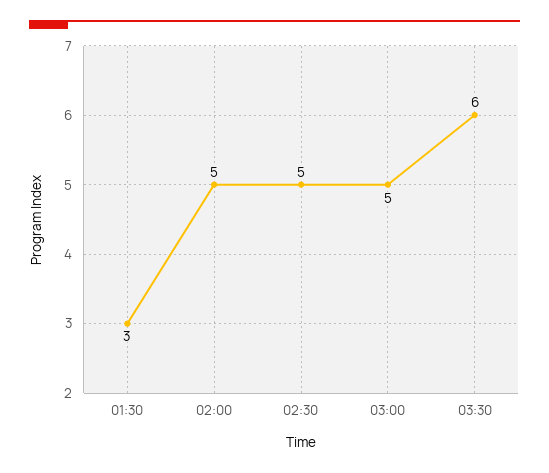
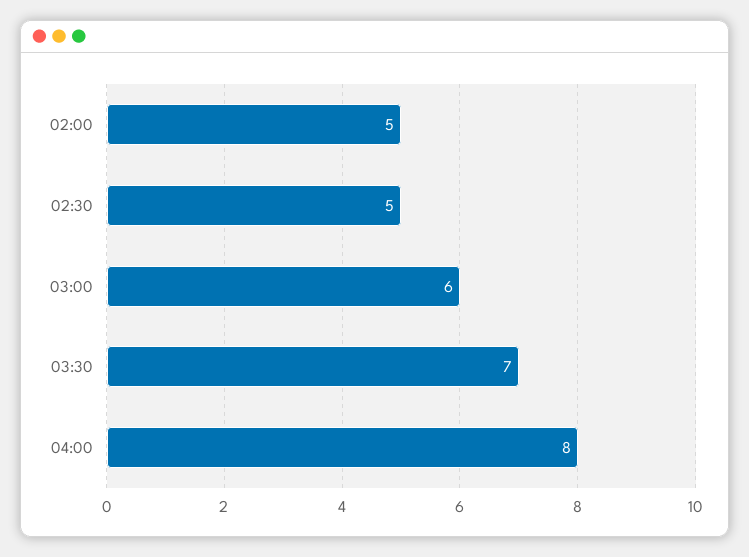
01:30: 3 -> none
03:00: 5 -> 6
03:30: 6 -> 7
04:00: none -> 8

